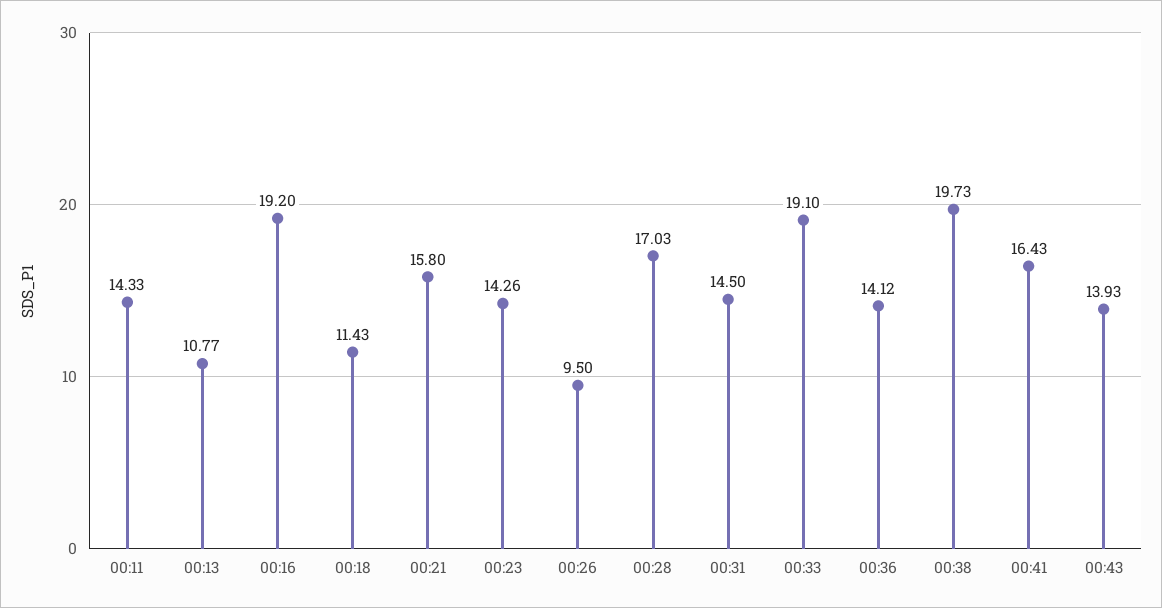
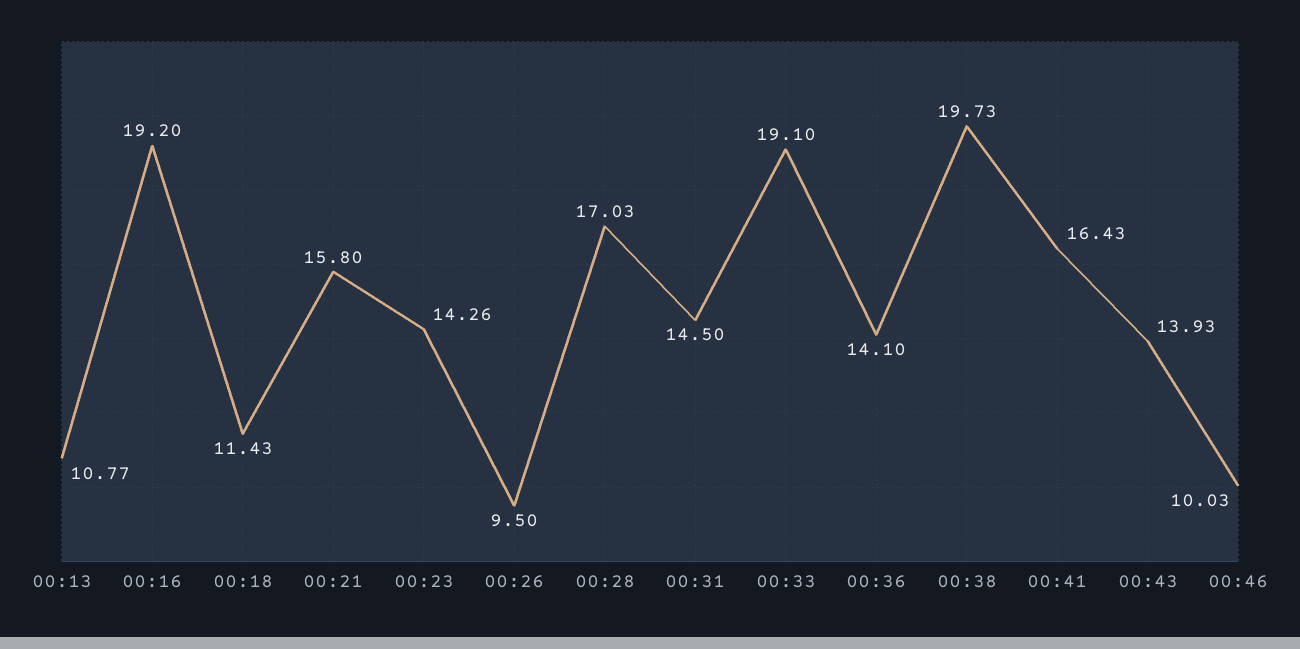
00:11: 14.33 -> none
00:36: 14.12 -> 14.1
00:46: none -> 10.03

